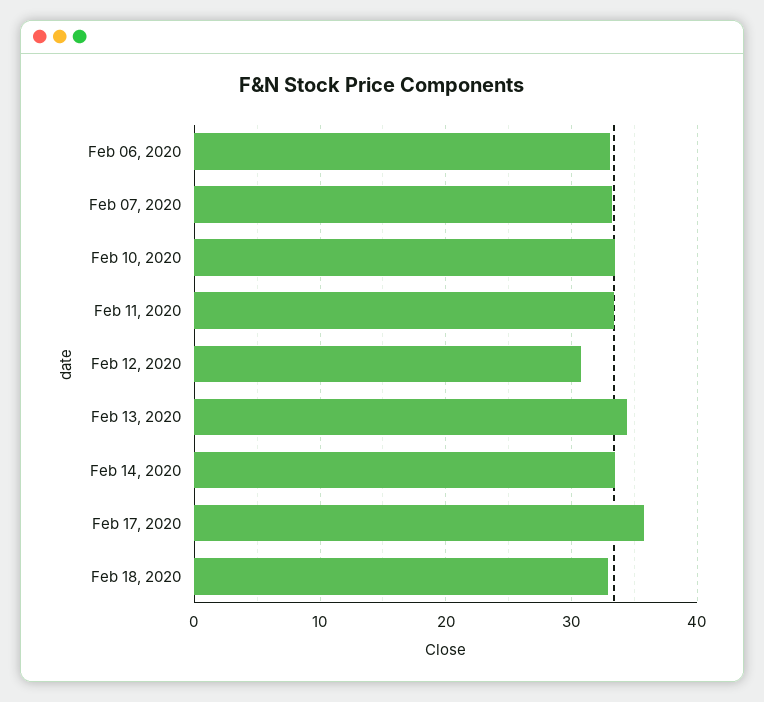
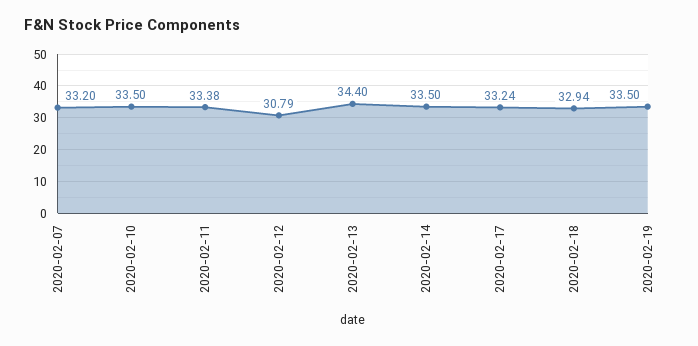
Feb 06, 2020: 33 -> none
Feb 17, 2020: 36 -> 33.24
2020-02-19: none -> 33.5

